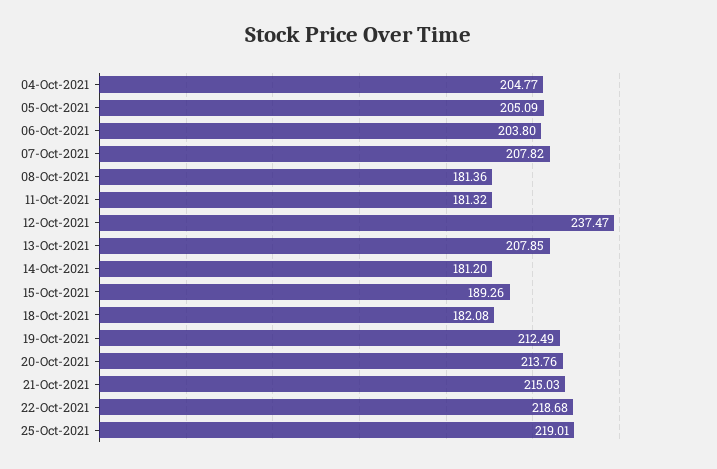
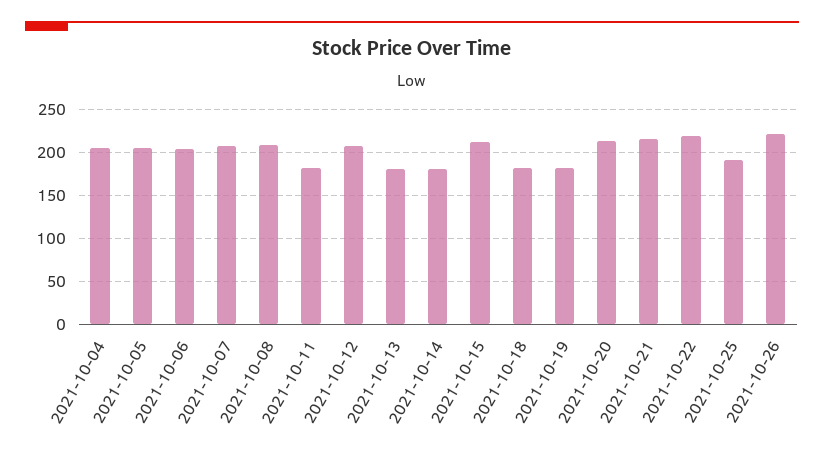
08-Oct-2021: 181.36 -> 210
12-Oct-2021: 237.47 -> 210
13-Oct-2021: 207.85 -> 180
15-Oct-2021: 189.26 -> 210
19-Oct-2021: 212.49 -> 180
25-Oct-2021: 219.01 -> 190
2021-10-26: none -> 220

